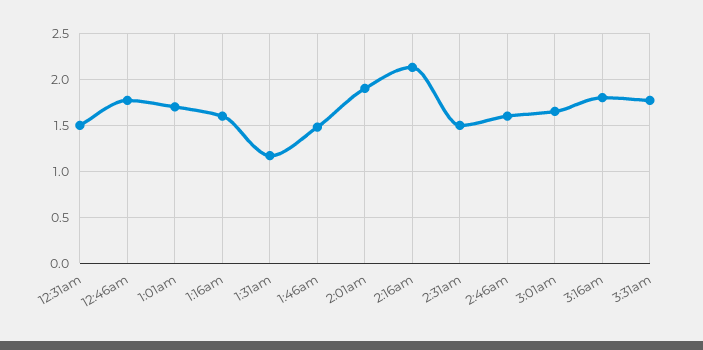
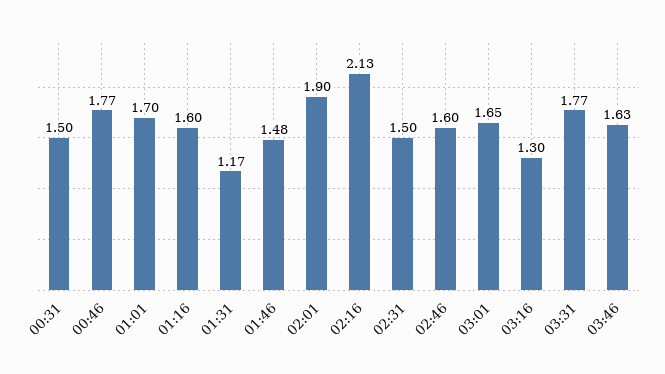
3:16am: 1.8 -> 1.3
03:46: none -> 1.63

